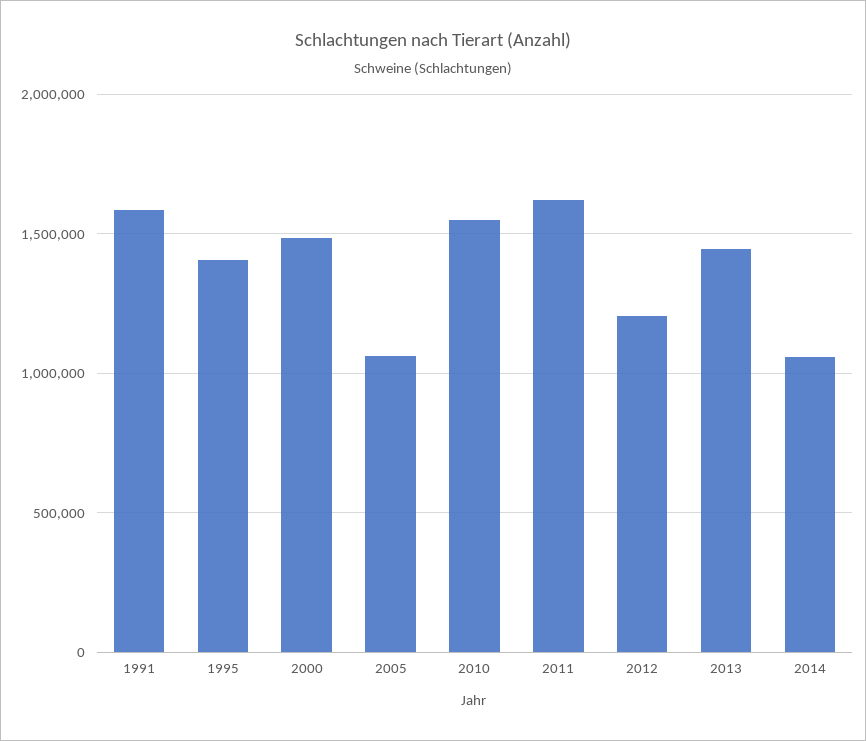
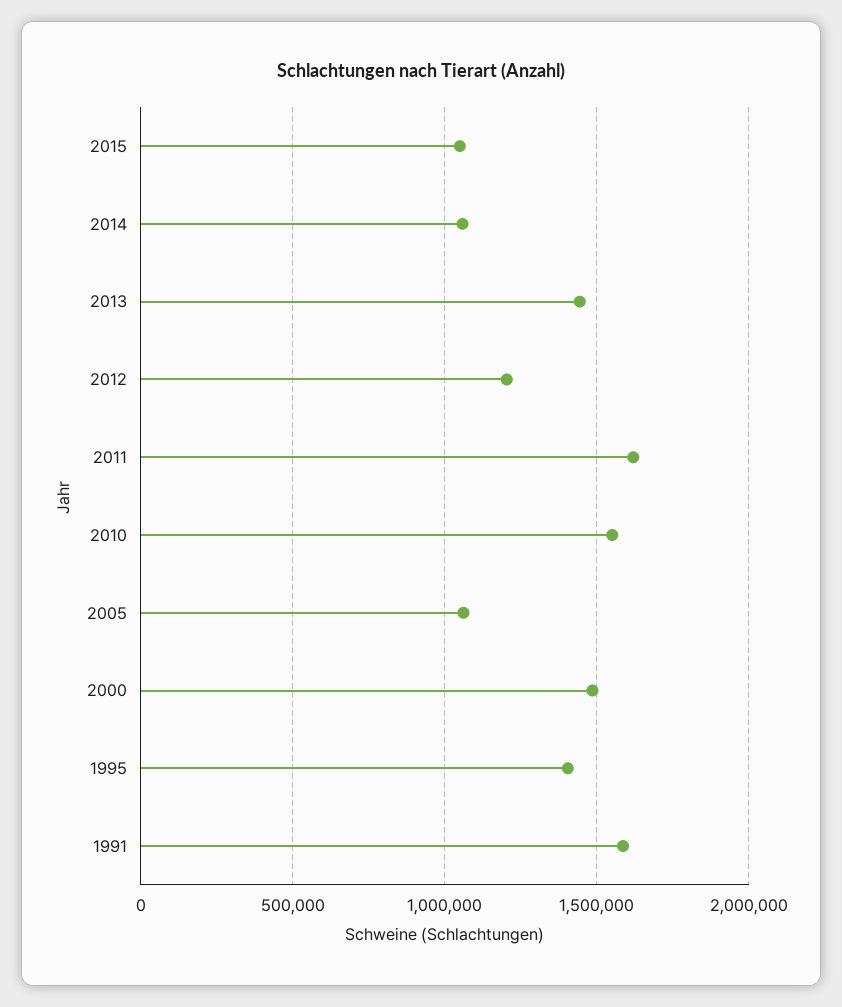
2015: none -> 1050000

